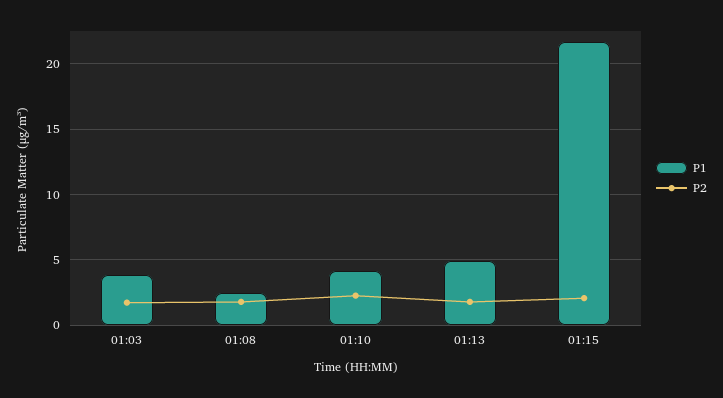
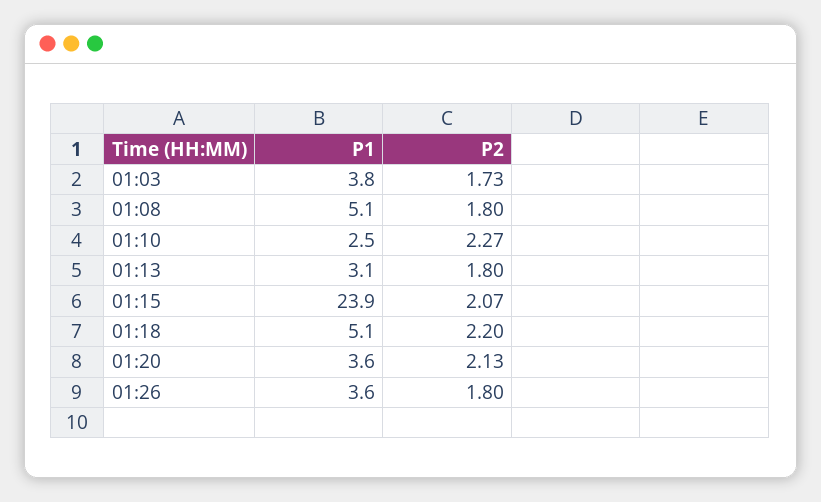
P1, 01:08: 2.5 -> 5.1
P1, 01:10: 4 -> 2.5
P1, 01:13: 5 -> 3.1
P1, 01:15: 21.5 -> 23.9
P1, 01:18: none -> 5.1
P2, 01:18: none -> 2.2
P1, 01:20: none -> 3.6
P2, 01:20: none -> 2.13
P1, 01:26: none -> 3.6
P2, 01:26: none -> 1.8

